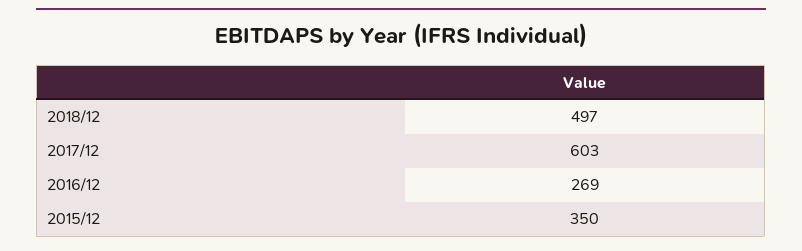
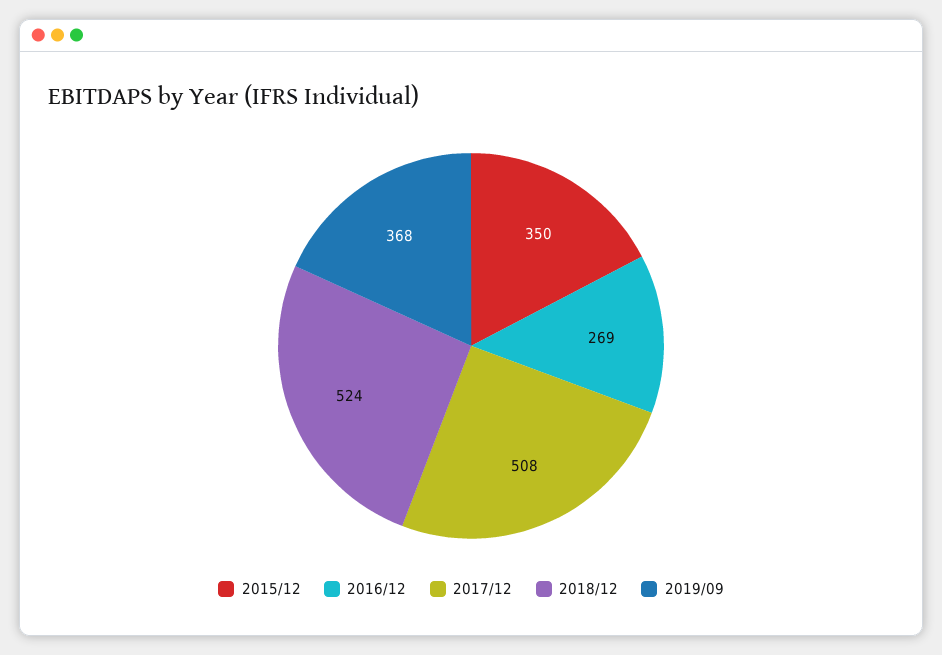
2018/12: 497 -> 524
2017/12: 603 -> 508
2019/09: none -> 368

